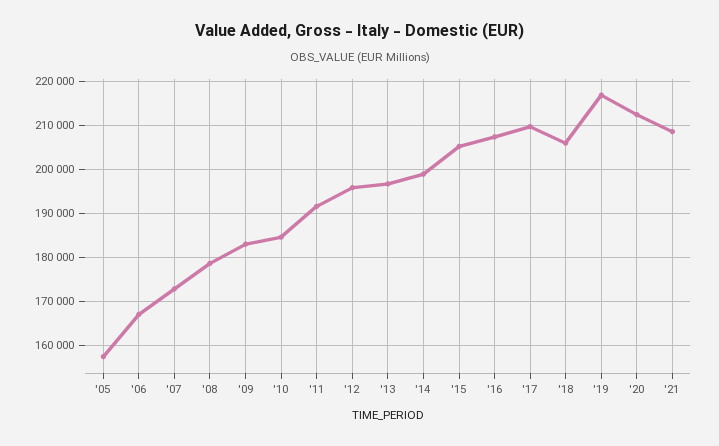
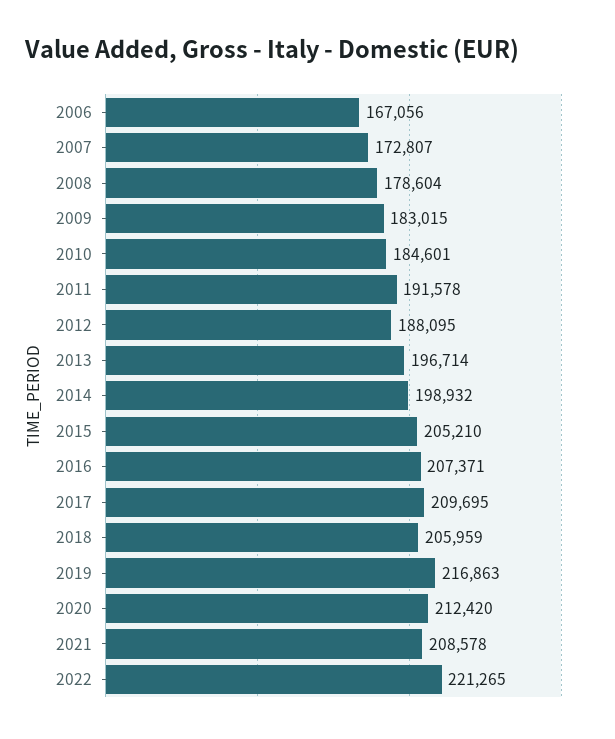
'05: 158000 -> none
'12: 196000 -> 188095
2022: none -> 221265

